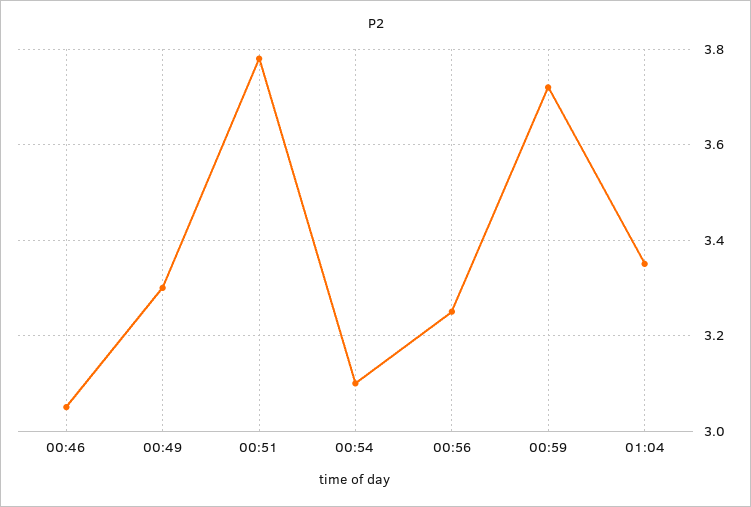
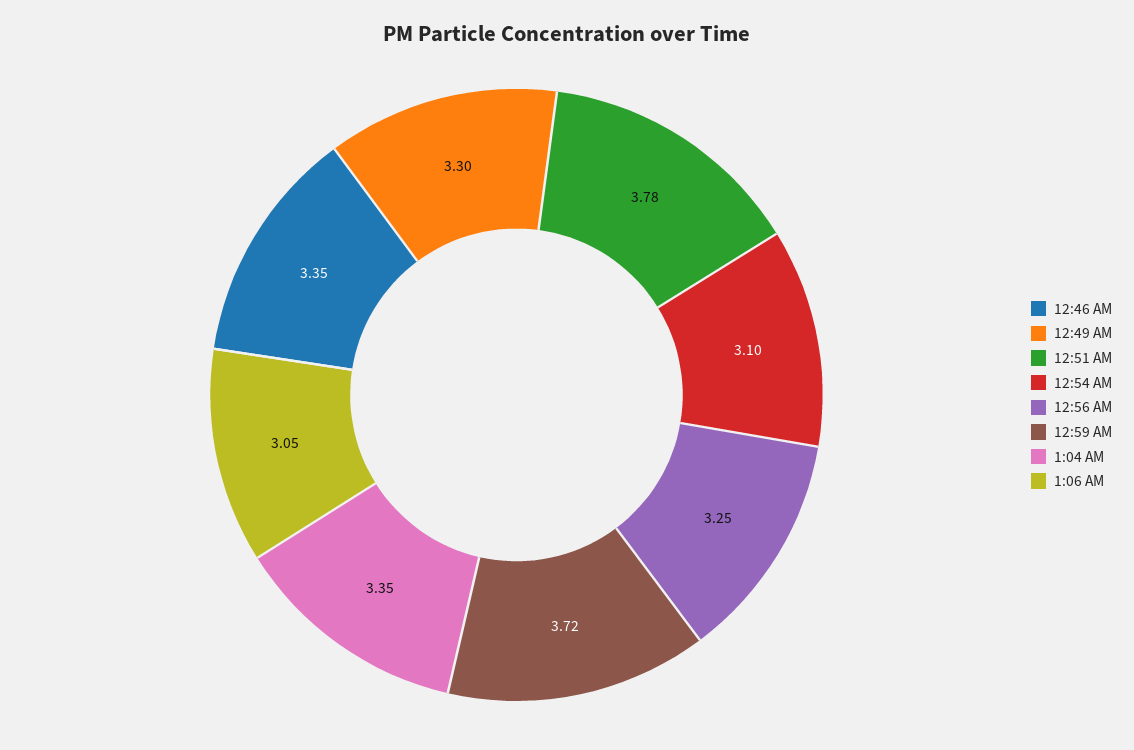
00:46: 3.05 -> 3.35
1:06 AM: none -> 3.05

